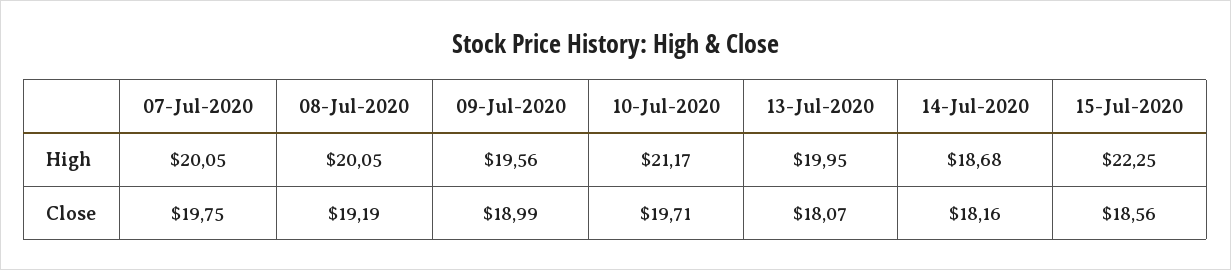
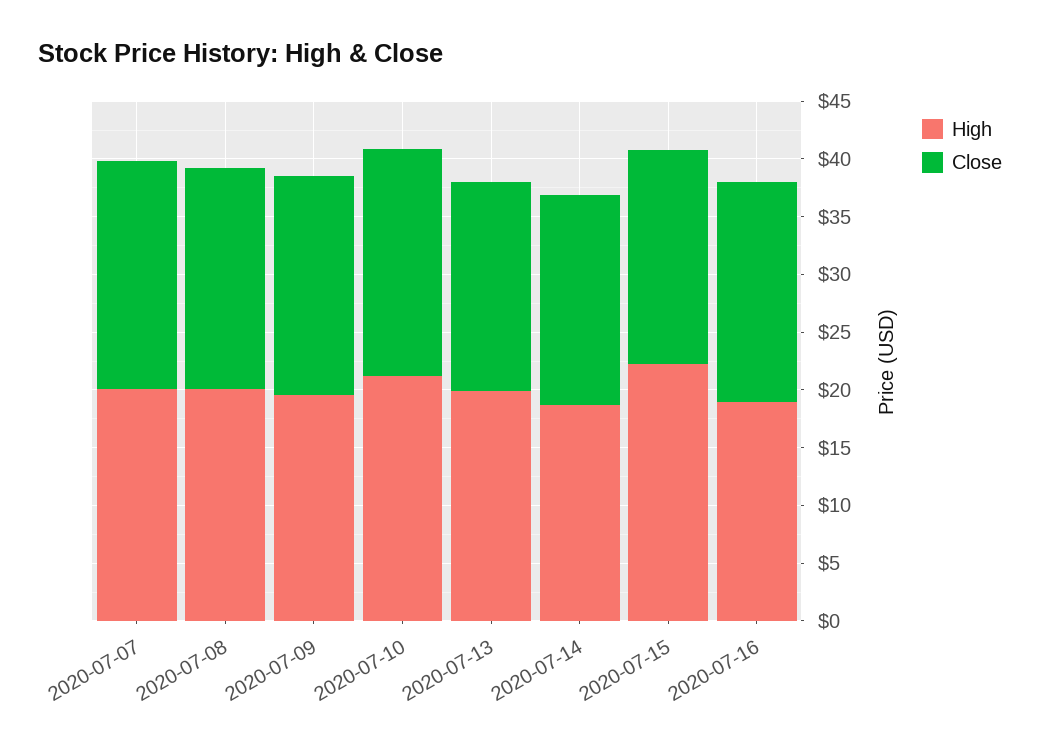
High, 2020-07-16: none -> 19
Close, 2020-07-16: none -> 19

